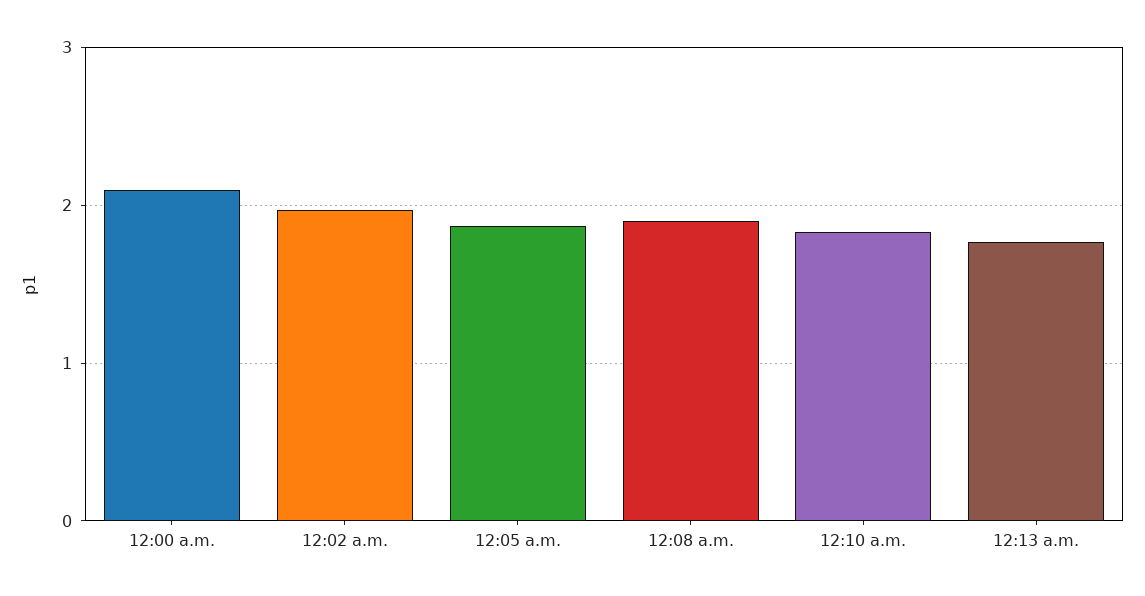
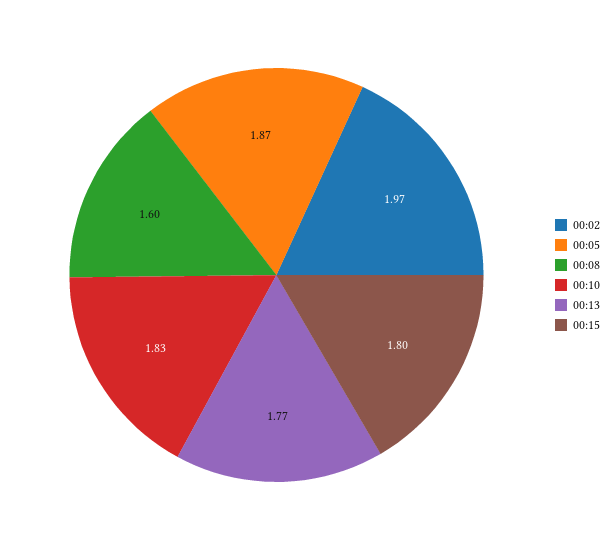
12:00 a.m.: 2.1 -> none
12:08 a.m.: 1.9 -> 1.6
00:15: none -> 1.8

